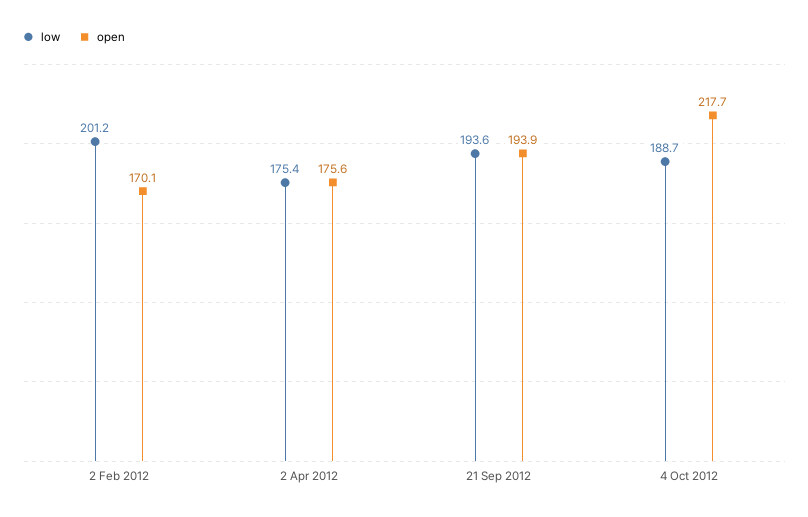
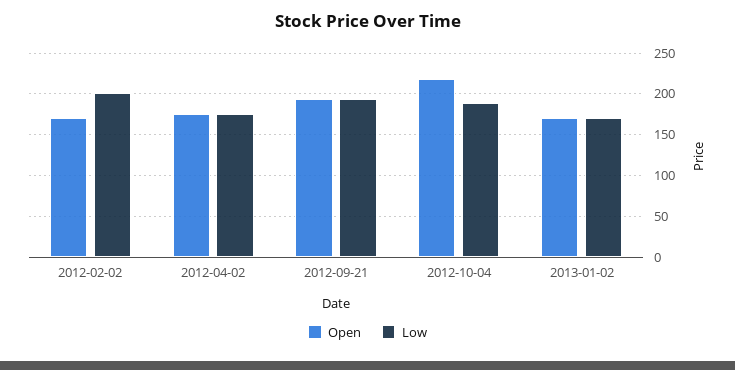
open, 2013-01-02: none -> 170
low, 2013-01-02: none -> 170

